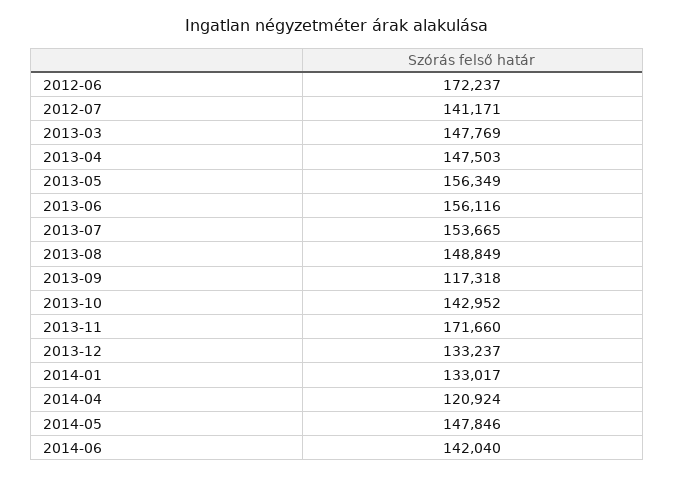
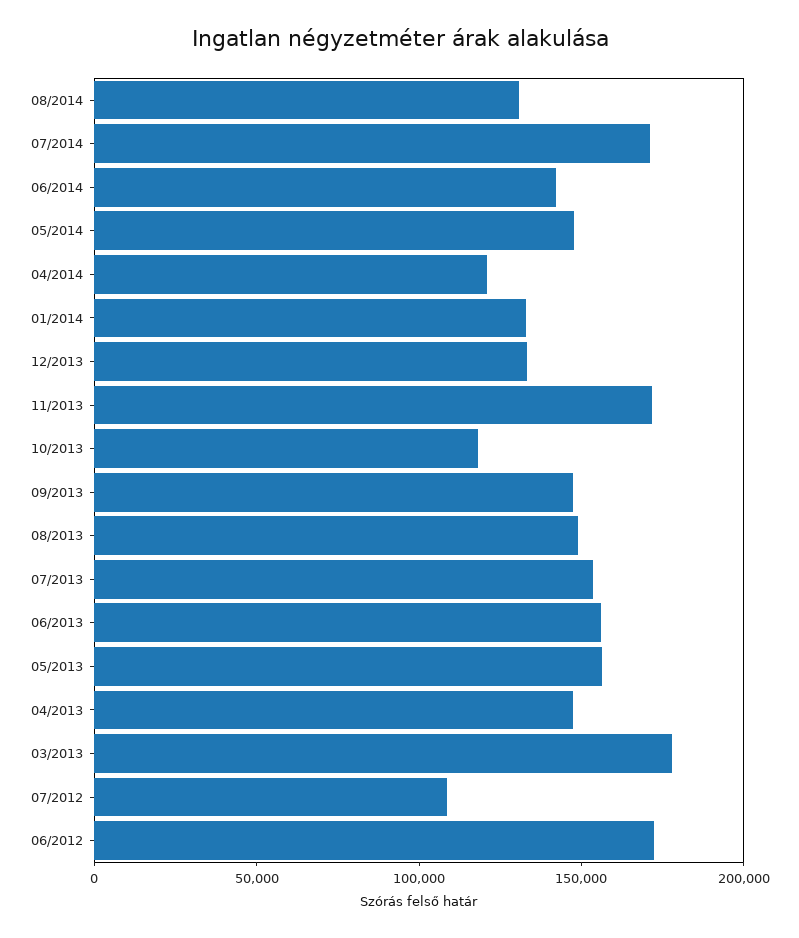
2012-07: 141171 -> 110000
2013-03: 147769 -> 180000
2013-09: 117318 -> 150000
2013-10: 142952 -> 120000
08/2014: none -> 130000
07/2014: none -> 170000

